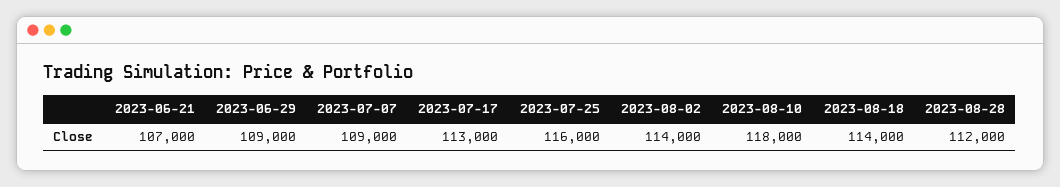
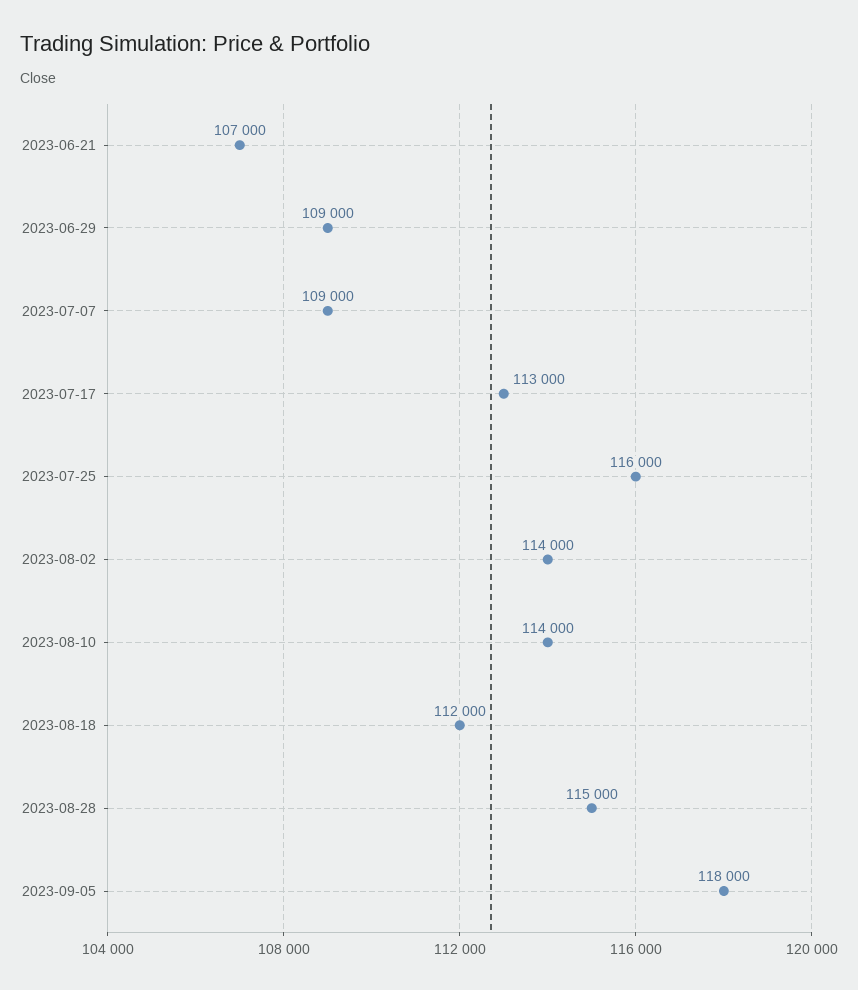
2023-08-10: 118000 -> 114000
2023-08-18: 114000 -> 112000
2023-08-28: 112000 -> 115000
2023-09-05: none -> 118000

